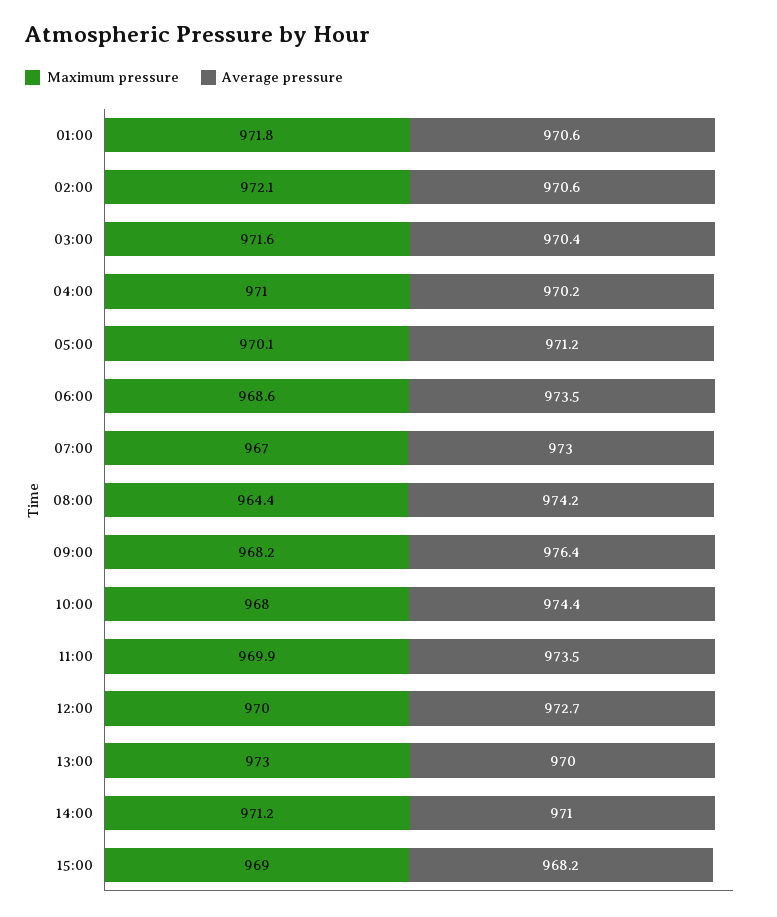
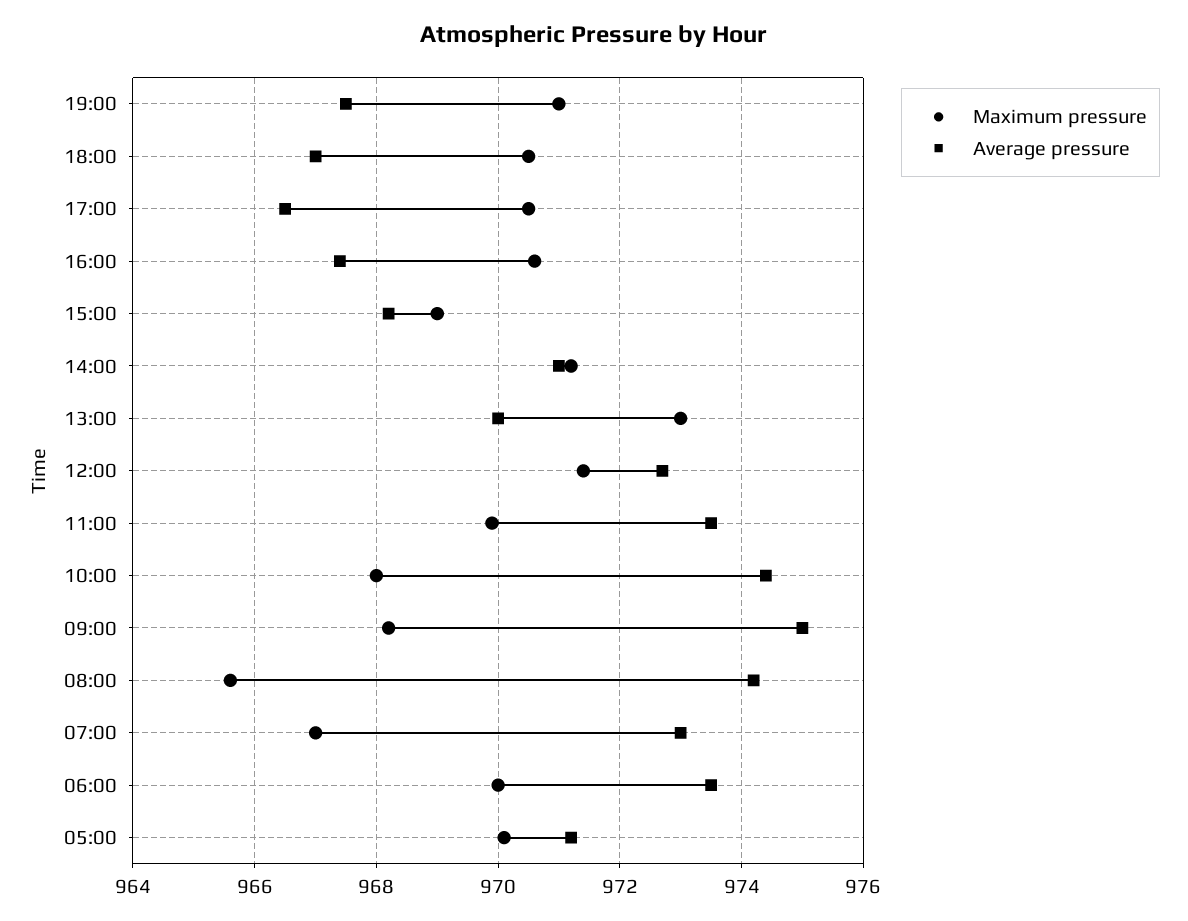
Maximum pressure, 01:00: 971.8 -> none
Average pressure, 01:00: 970.6 -> none
Maximum pressure, 02:00: 972.1 -> none
Average pressure, 02:00: 970.6 -> none
Maximum pressure, 03:00: 971.6 -> none
Average pressure, 03:00: 970.4 -> none
Maximum pressure, 04:00: 971 -> none
Average pressure, 04:00: 970.2 -> none
Maximum pressure, 06:00: 968.6 -> 970
Maximum pressure, 08:00: 964.4 -> 965.5
Average pressure, 09:00: 976.4 -> 975
Maximum pressure, 12:00: 970 -> 971.5
Maximum pressure, 19:00: none -> 971
Average pressure, 19:00: none -> 967.5
Maximum pressure, 18:00: none -> 970.5
Average pressure, 18:00: none -> 967
Maximum pressure, 17:00: none -> 970.5
Average pressure, 17:00: none -> 966.5
Maximum pressure, 16:00: none -> 970.5
Average pressure, 16:00: none -> 967.5

